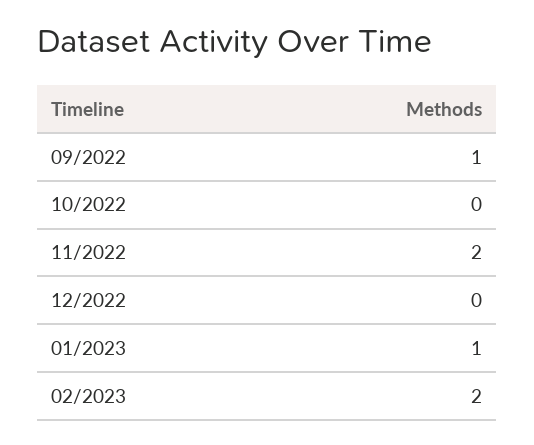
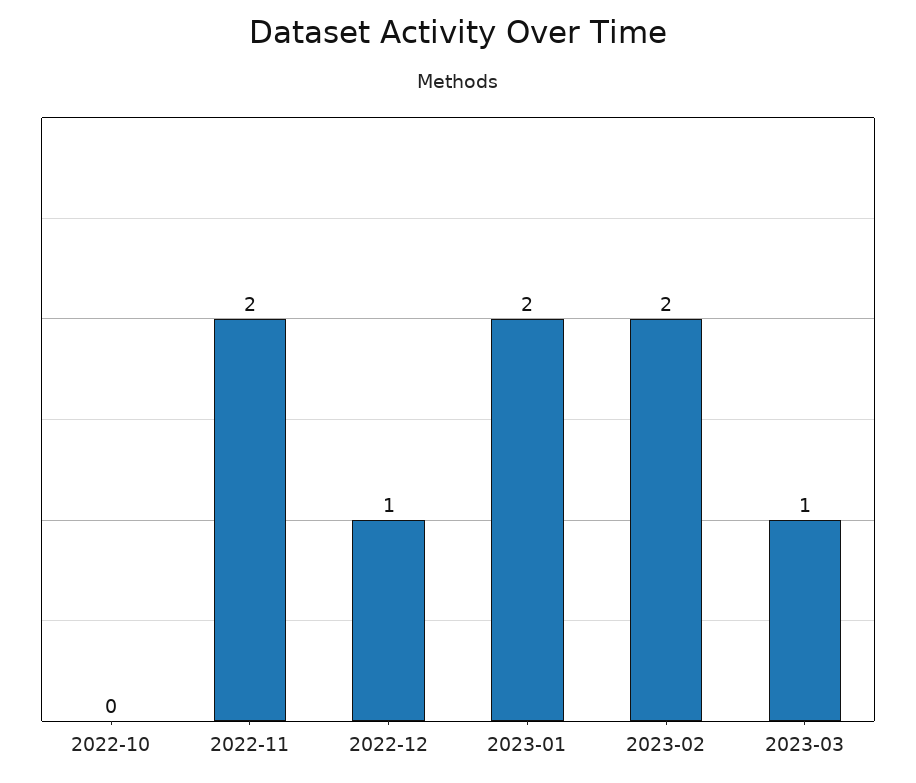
09/2022: 1 -> none
12/2022: 0 -> 1
01/2023: 1 -> 2
2023-03: none -> 1

